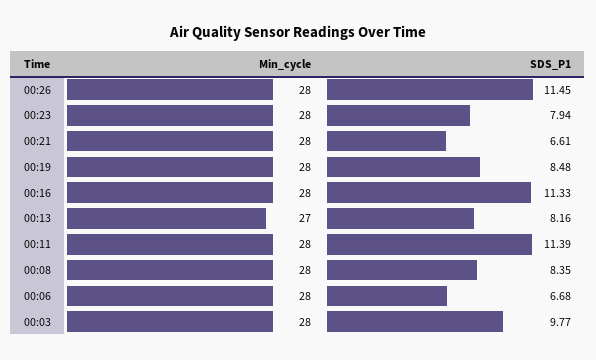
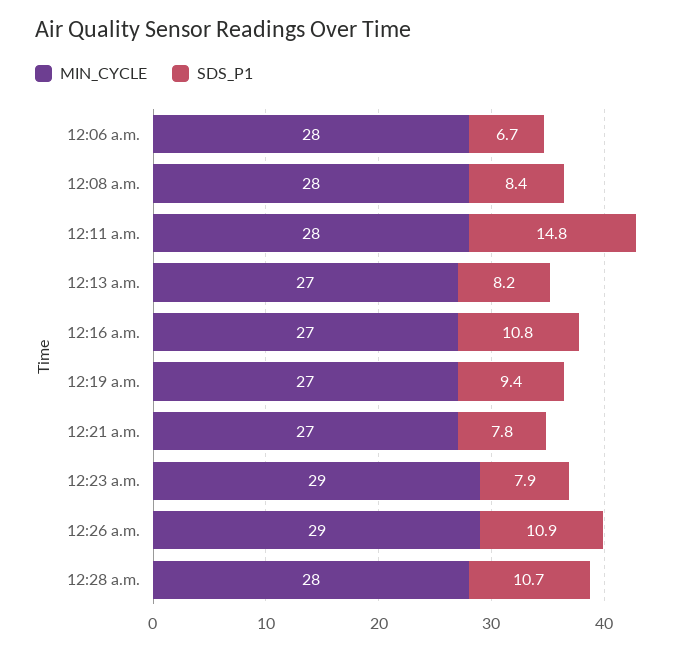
Min_cycle, 00:26: 28 -> 29
SDS_P1, 00:26: 11.45 -> 10.9
Min_cycle, 00:23: 28 -> 29
Min_cycle, 00:21: 28 -> 27
SDS_P1, 00:21: 6.61 -> 7.8
Min_cycle, 00:19: 28 -> 27
SDS_P1, 00:19: 8.48 -> 9.4
Min_cycle, 00:16: 28 -> 27
SDS_P1, 00:16: 11.33 -> 10.8
SDS_P1, 00:11: 11.39 -> 14.8
Min_cycle, 00:03: 28 -> none
SDS_P1, 00:03: 9.77 -> none
Min_cycle, 12:28 a.m.: none -> 28
SDS_P1, 12:28 a.m.: none -> 10.7

